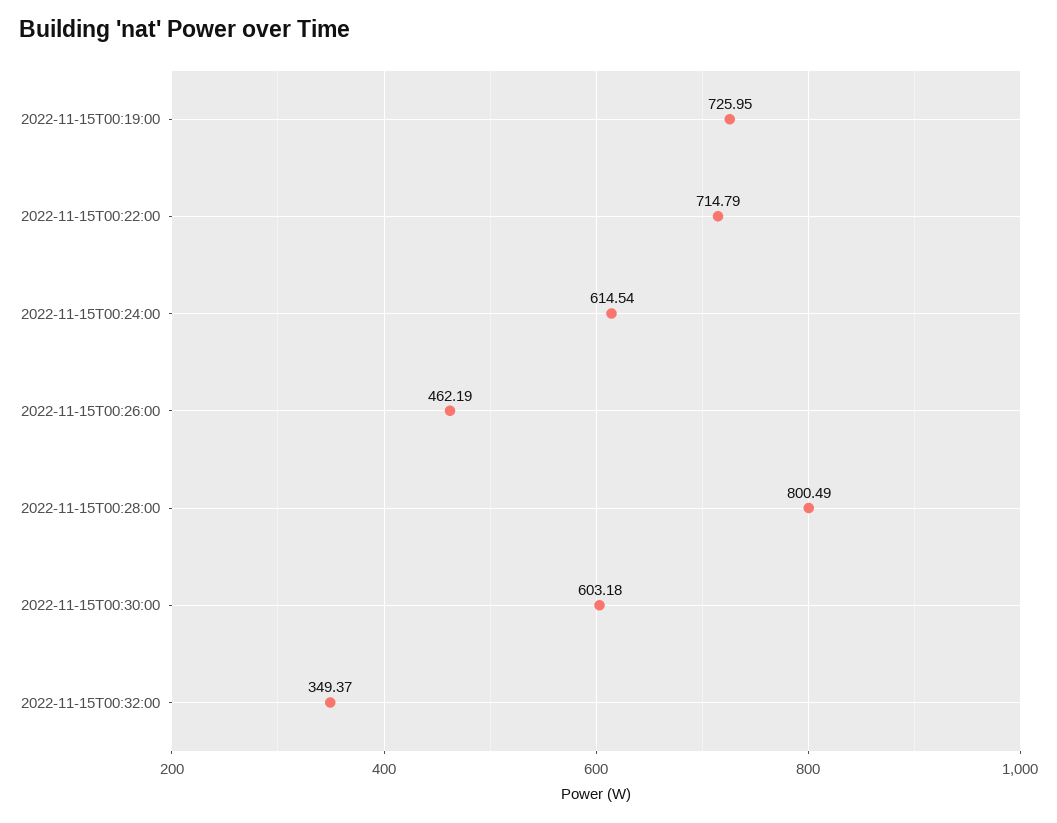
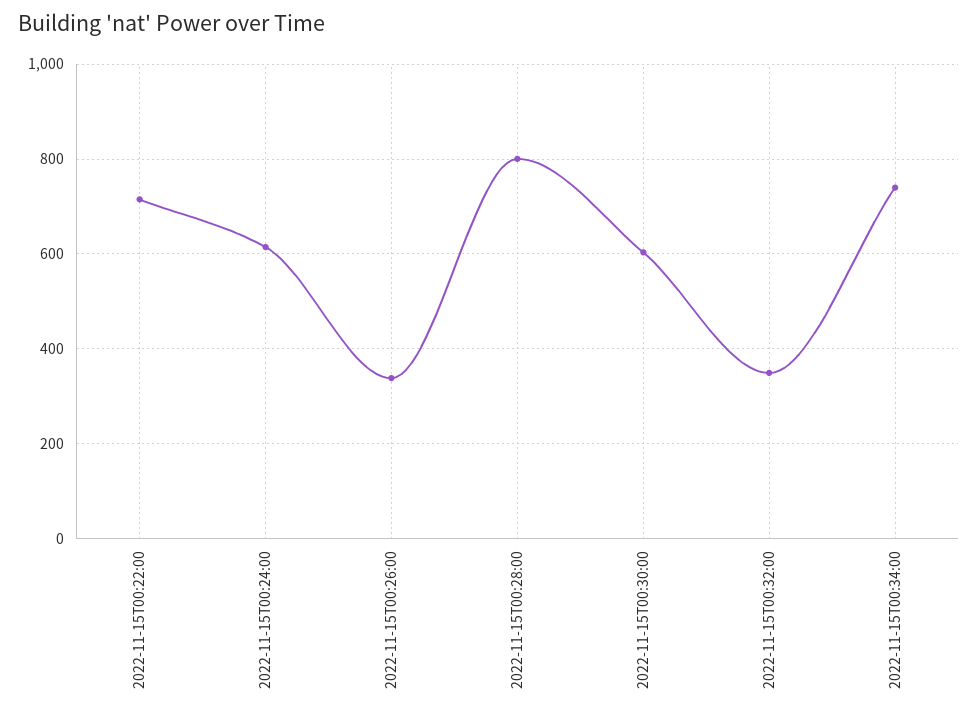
2022-11-15T00:19:00: 725.95 -> none
2022-11-15T00:26:00: 462.19 -> 340
2022-11-15T00:34:00: none -> 740

